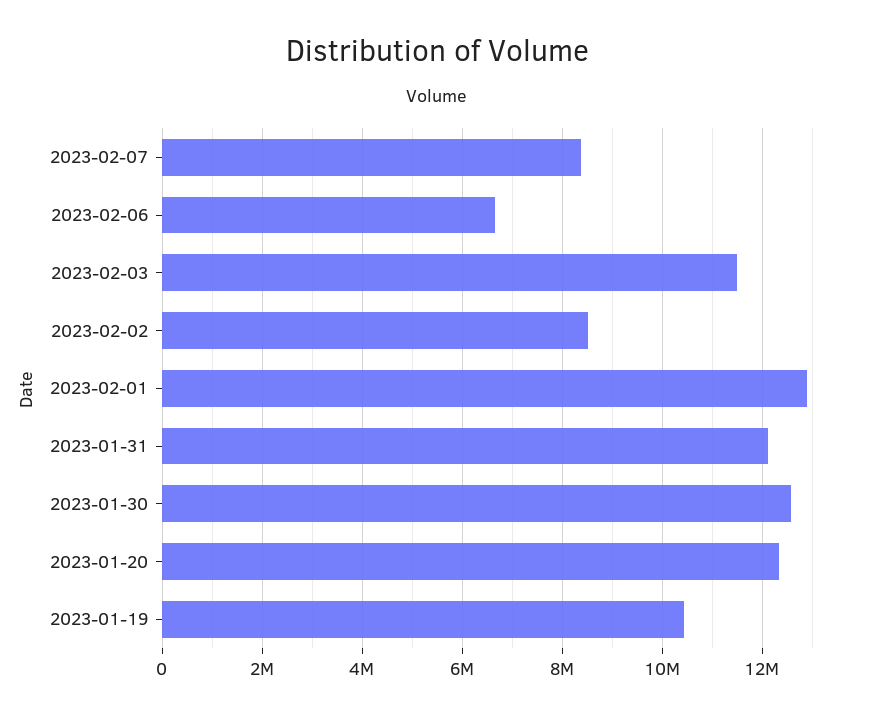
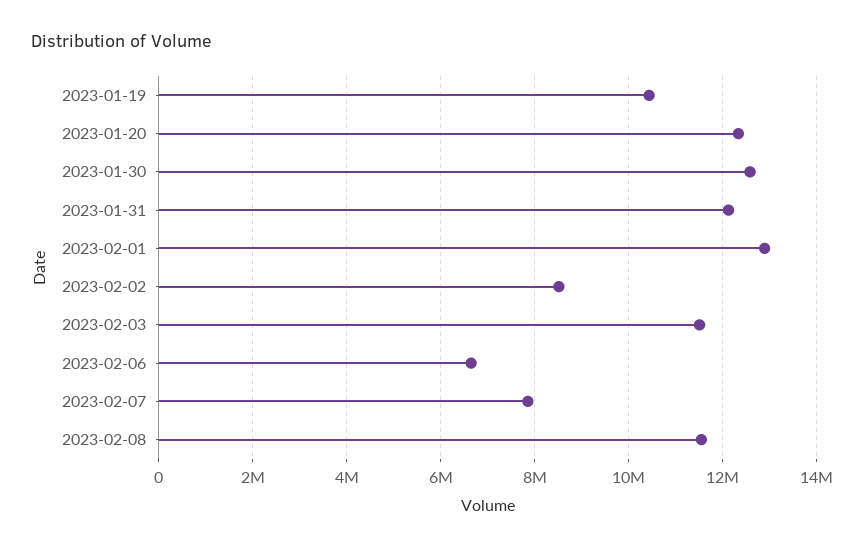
2023-02-07: 8400000 -> 7800000
2023-02-08: none -> 11600000

